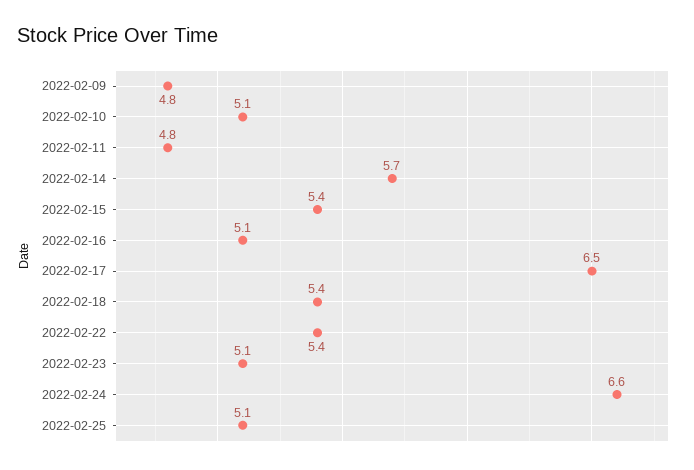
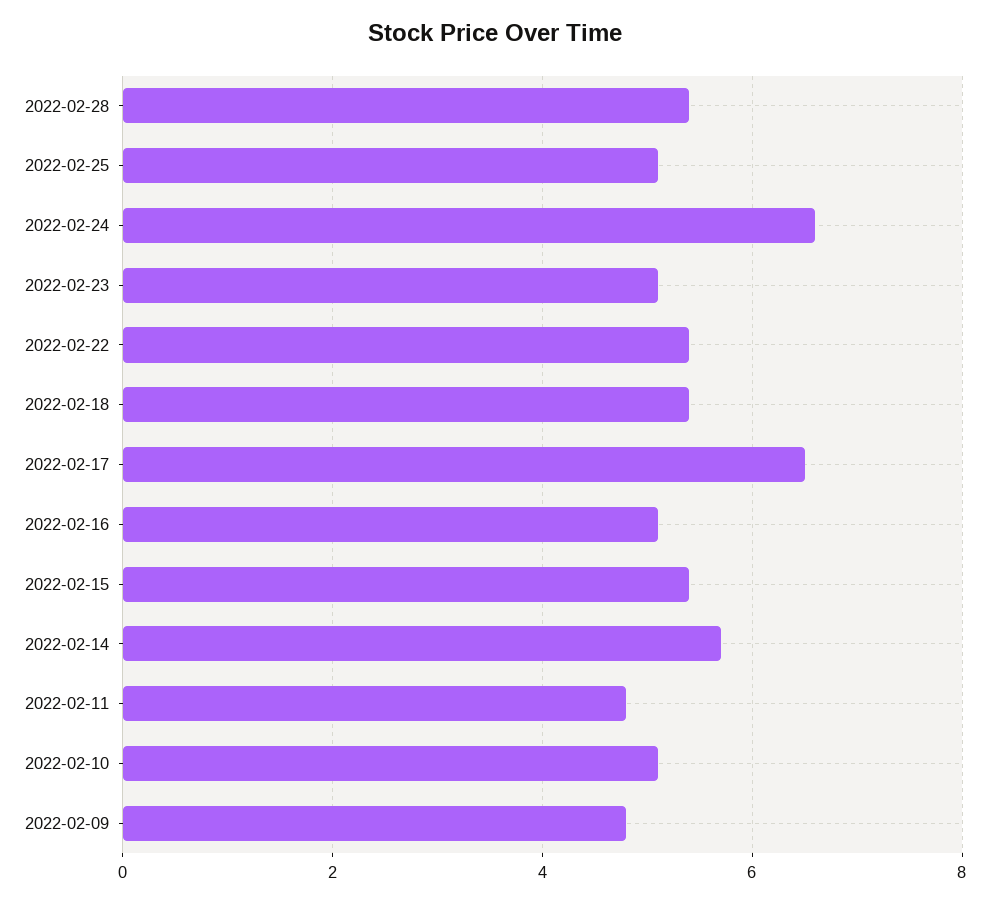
2022-02-28: none -> 5.5

